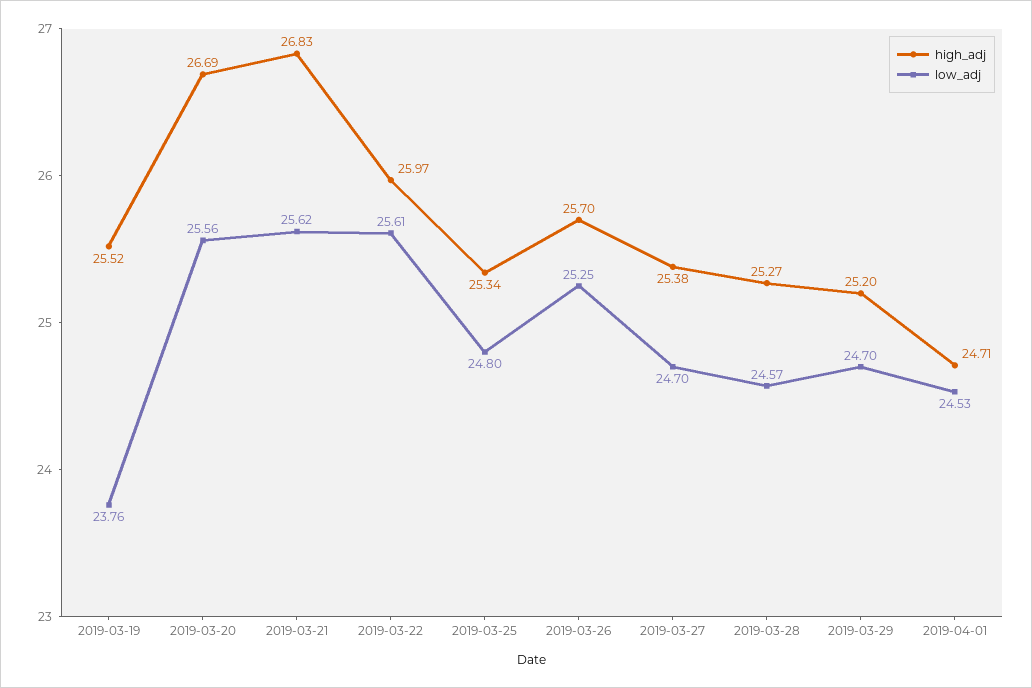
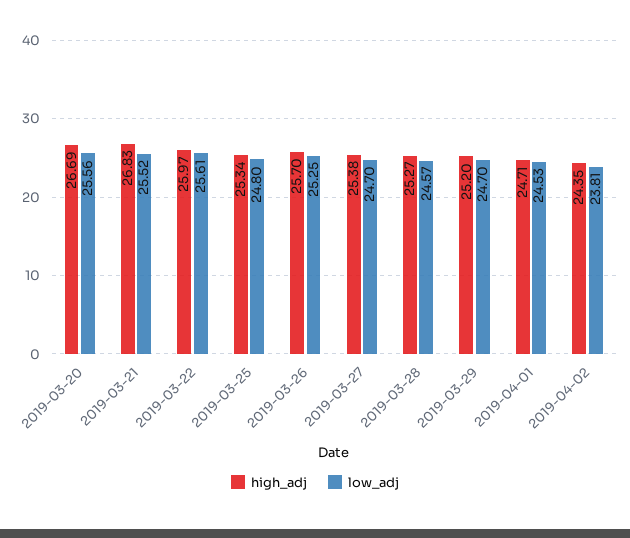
high_adj, 2019-03-19: 25.52 -> none
low_adj, 2019-03-19: 23.76 -> none
low_adj, 2019-03-21: 25.62 -> 25.52
high_adj, 2019-04-02: none -> 24.35
low_adj, 2019-04-02: none -> 23.81

